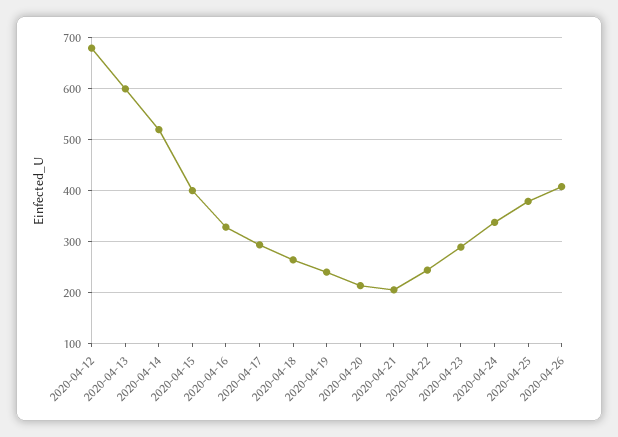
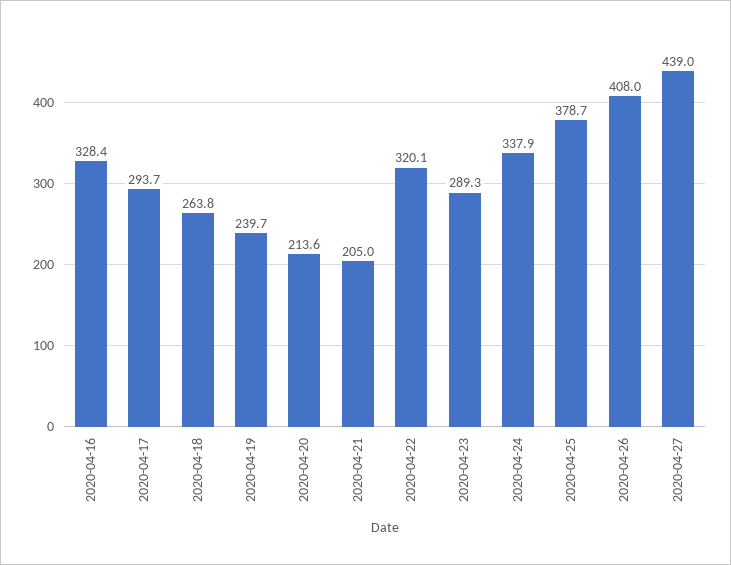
2020-04-12: 680 -> none
2020-04-13: 600 -> none
2020-04-14: 520 -> none
2020-04-15: 400 -> none
2020-04-22: 240 -> 320.1
2020-04-27: none -> 439

